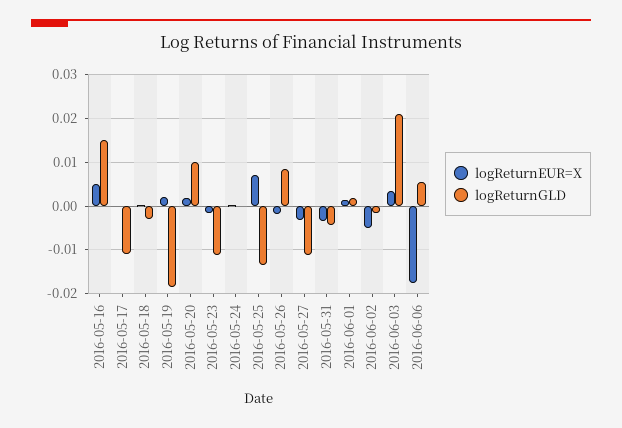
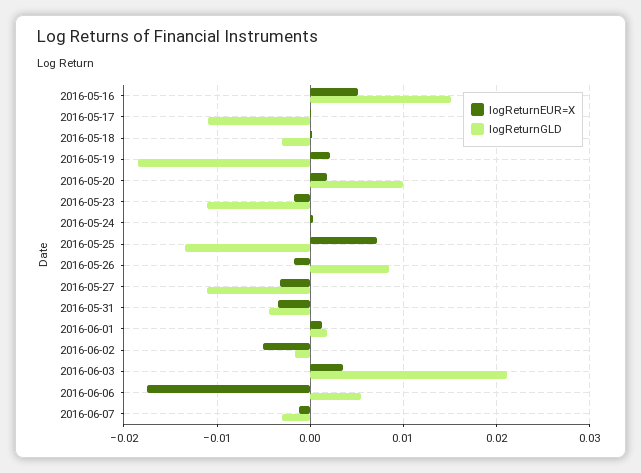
logReturnEUR=X, 2016-06-07: none -> -0.001
logReturnGLD, 2016-06-07: none -> -0.003

